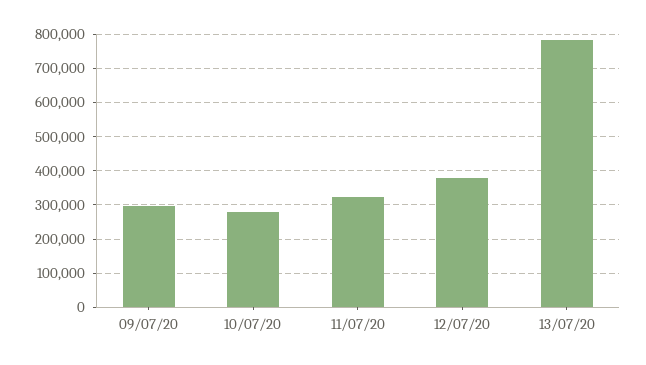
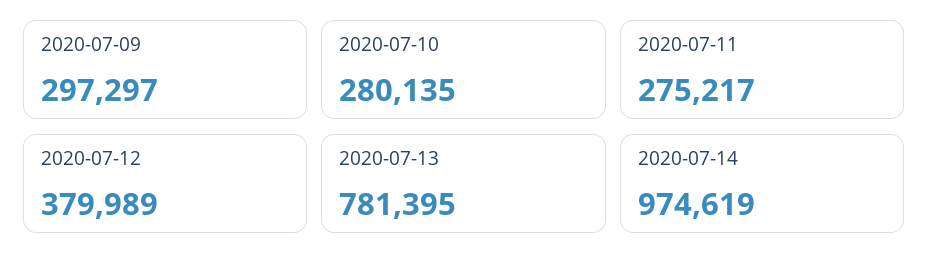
11/07/20: 320000 -> 275217
2020-07-14: none -> 974619

